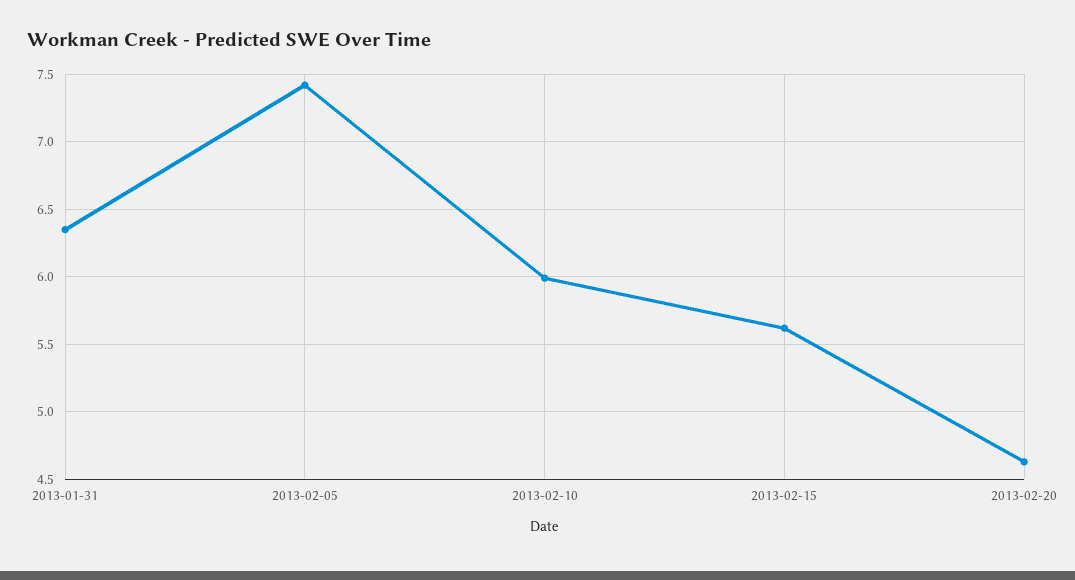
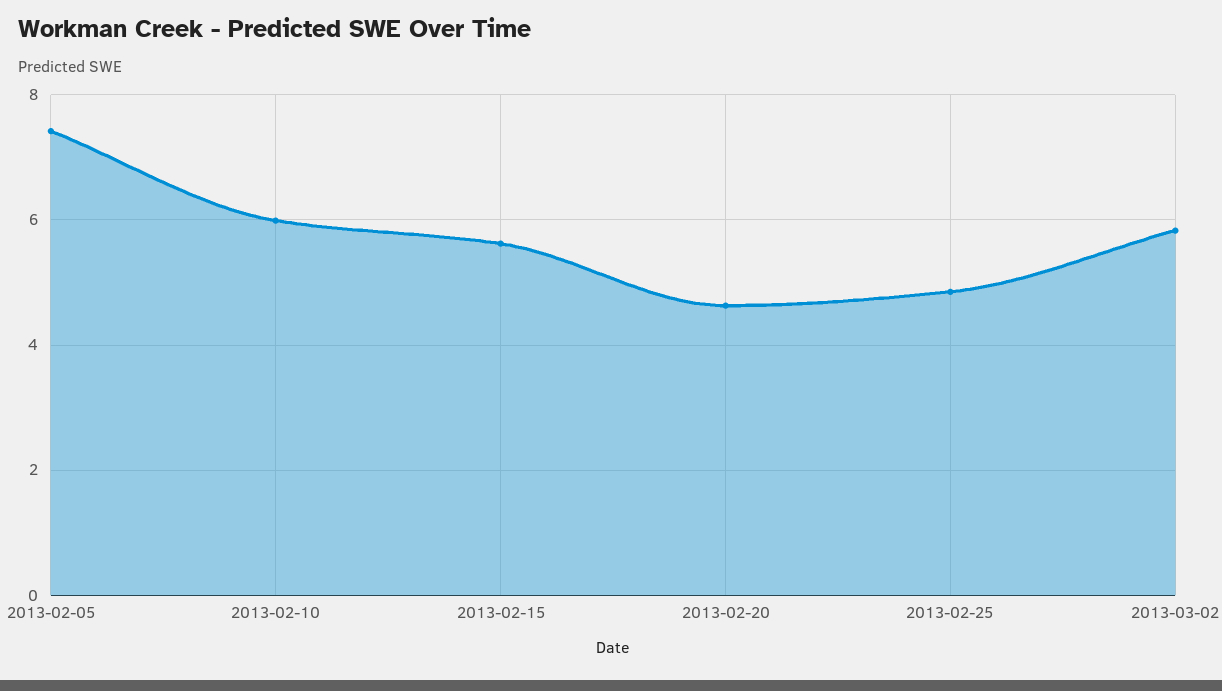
2013-01-31: 6.35 -> none
2013-02-25: none -> 4.8
2013-03-02: none -> 5.8

